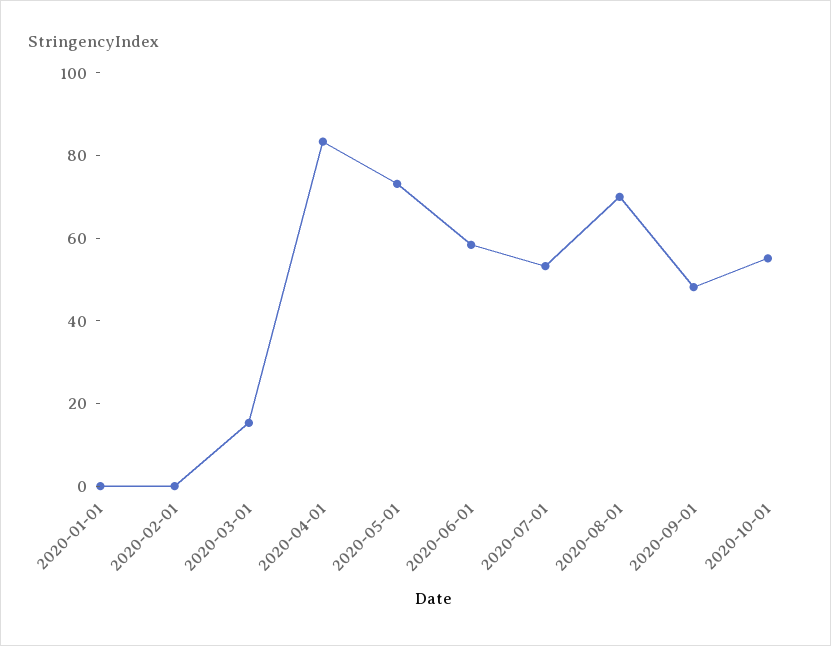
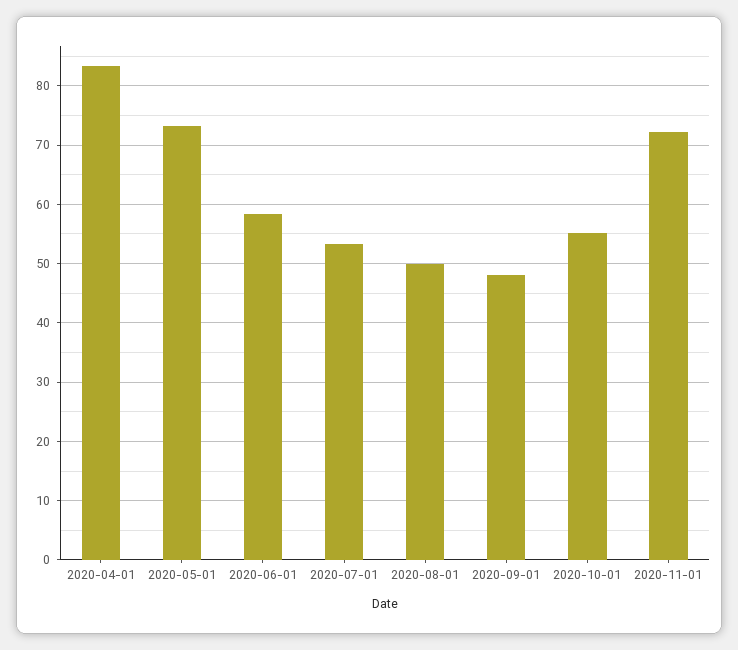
2020-01-01: 0 -> none
2020-02-01: 0 -> none
2020-03-01: 15 -> none
2020-08-01: 70 -> 50
2020-11-01: none -> 72

